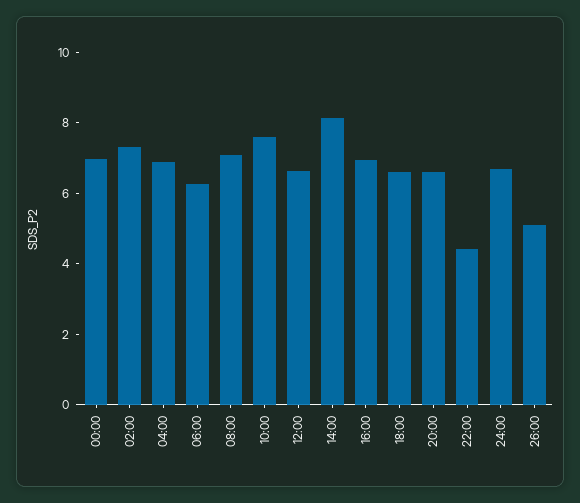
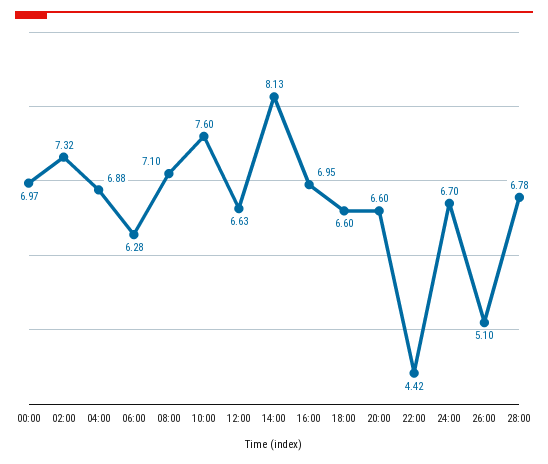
28:00: none -> 6.78

